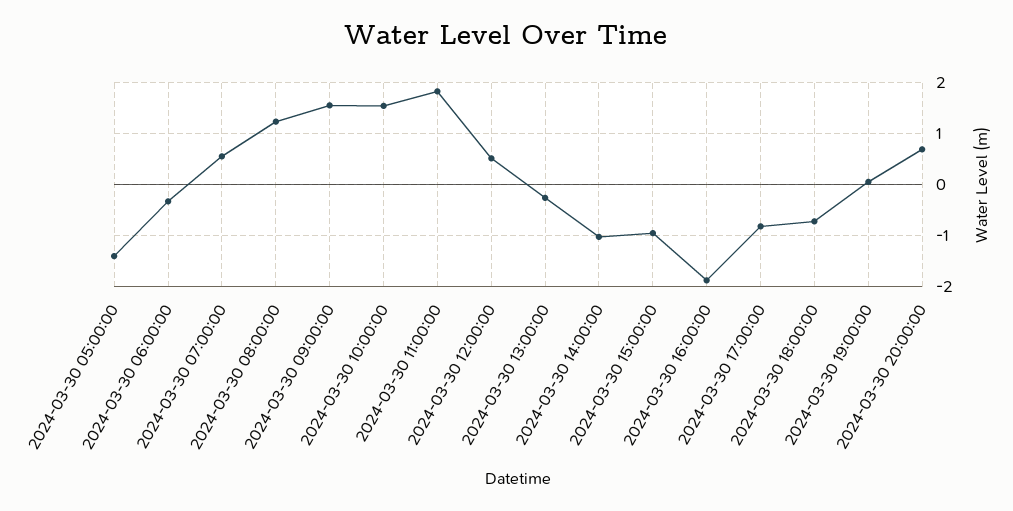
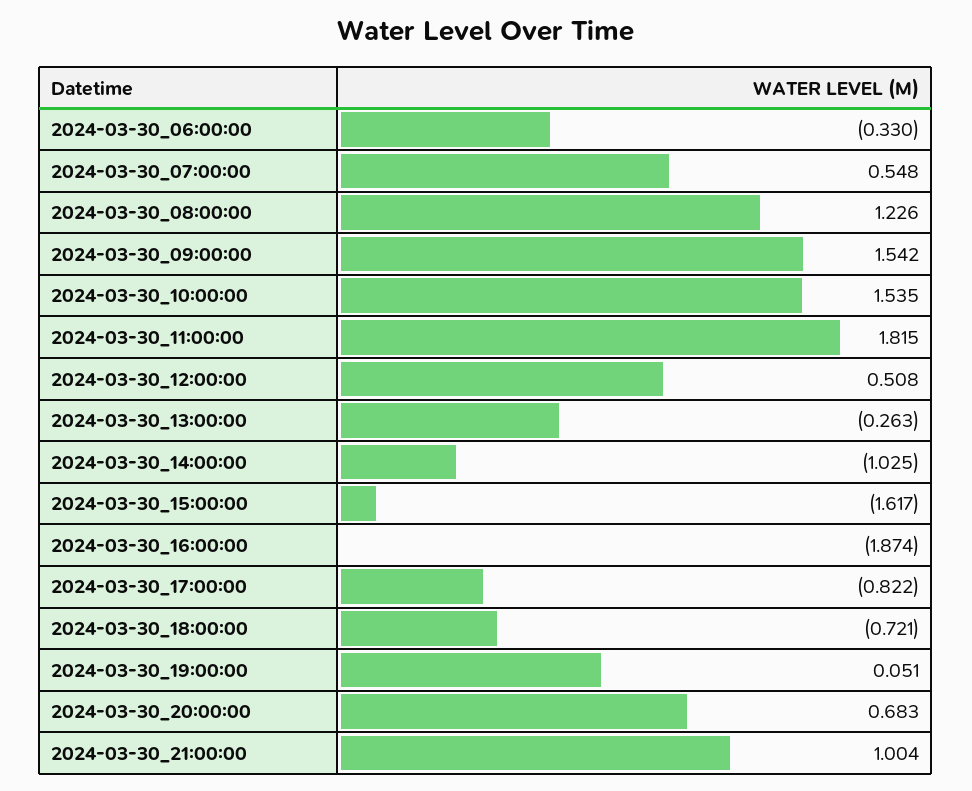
2024-03-30 05:00:00: -1.4 -> none
2024-03-30 15:00:00: -1 -> -1.617
2024-03-30_21:00:00: none -> 1.004

